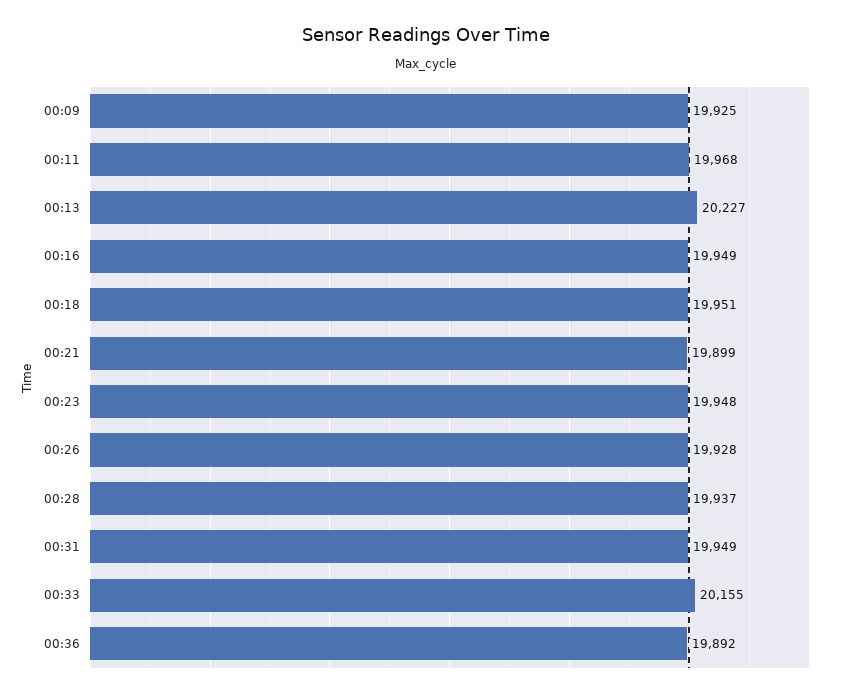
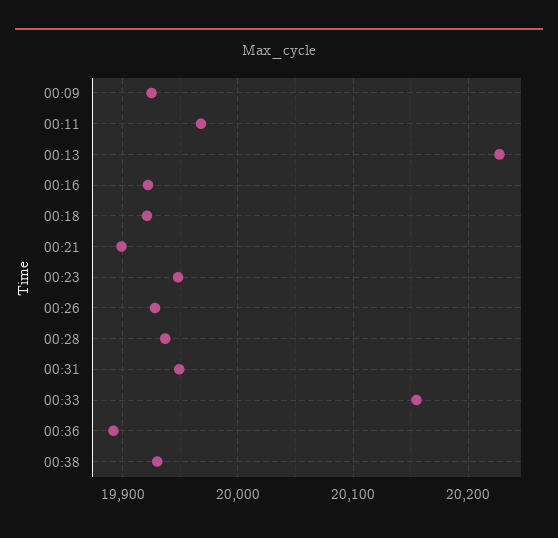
00:16: 19949 -> 19920
00:18: 19951 -> 19920
00:38: none -> 19930

